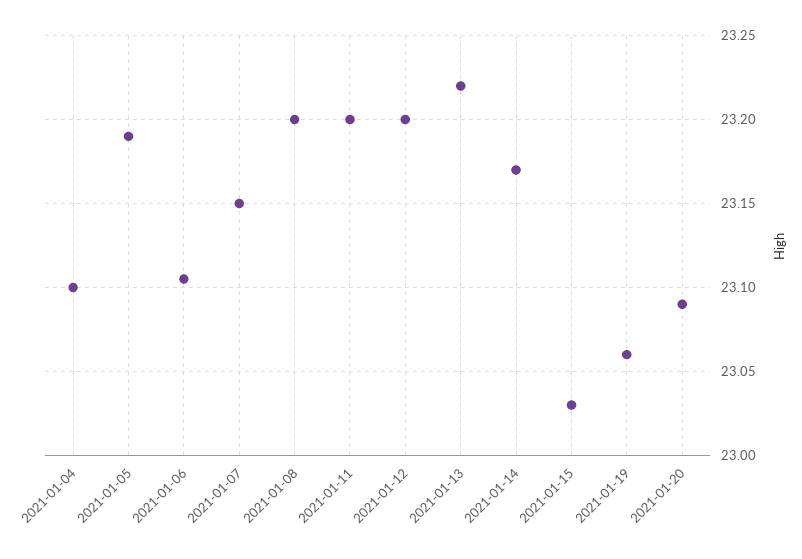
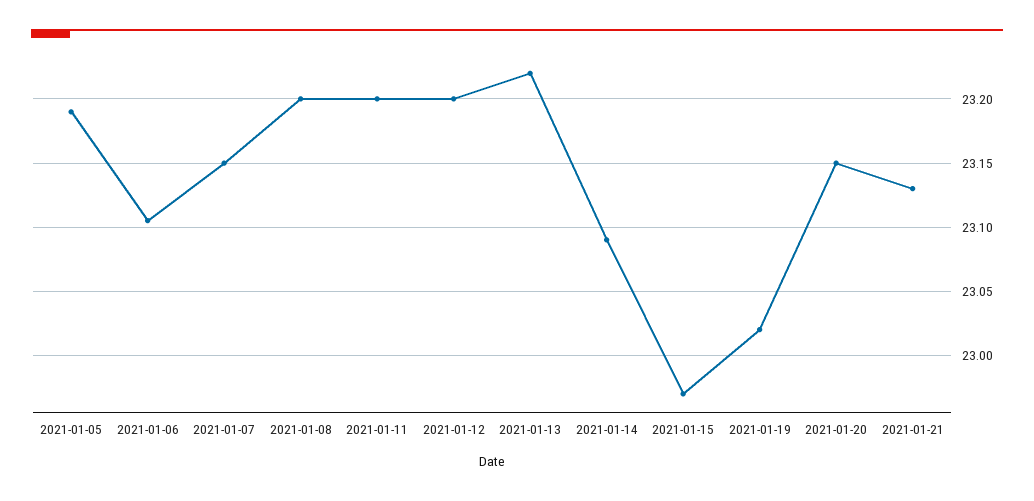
2021-01-04: 23.1 -> none
2021-01-14: 23.17 -> 23.09
2021-01-15: 23.03 -> 22.97
2021-01-19: 23.06 -> 23.02
2021-01-20: 23.09 -> 23.15
2021-01-21: none -> 23.13

